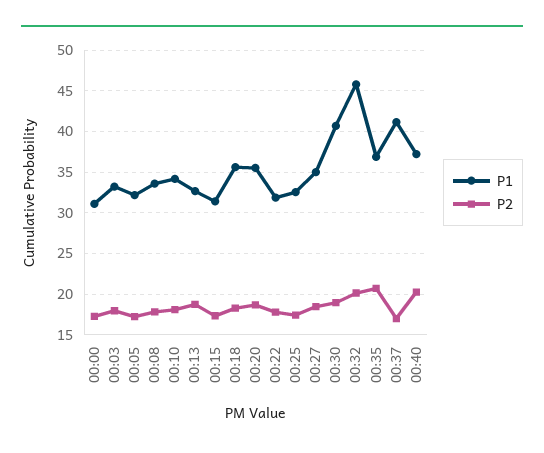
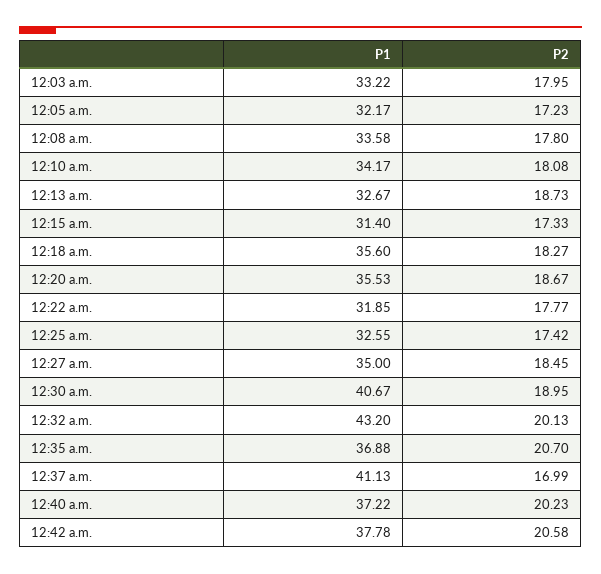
P1, 00:00: 31 -> none
P2, 00:00: 17 -> none
P1, 00:32: 46 -> 43.2
P1, 12:42 a.m.: none -> 37.78
P2, 12:42 a.m.: none -> 20.58

